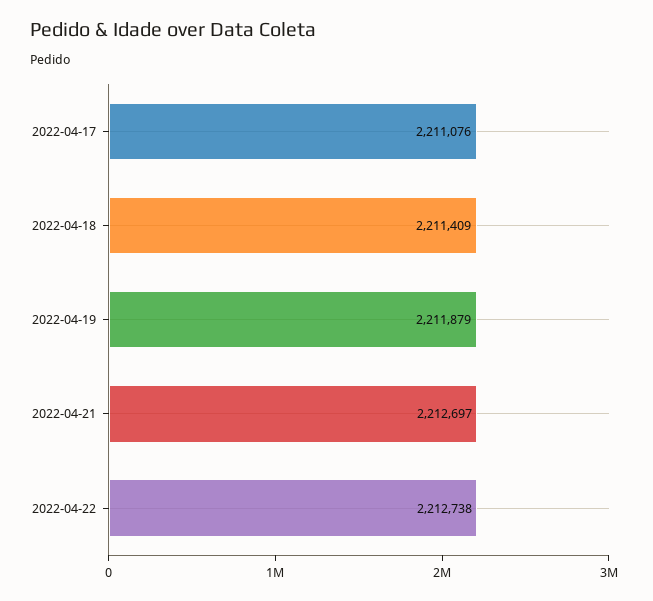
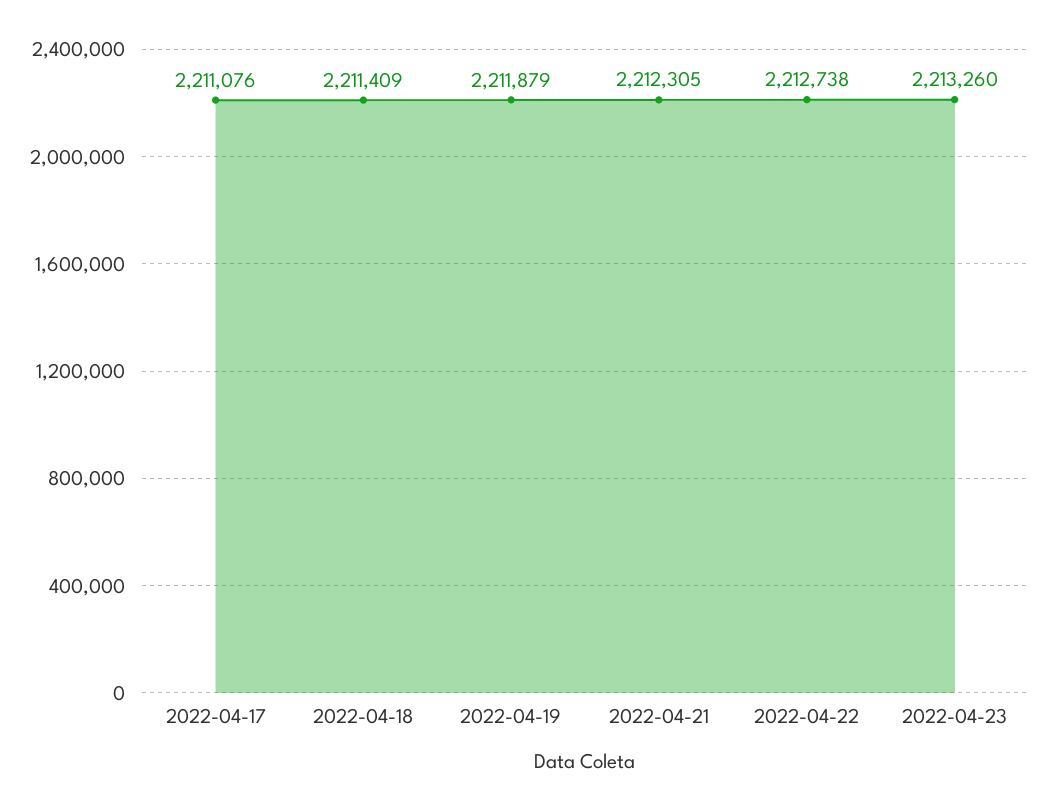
2022-04-21: 2212697 -> 2212305
2022-04-23: none -> 2213260

